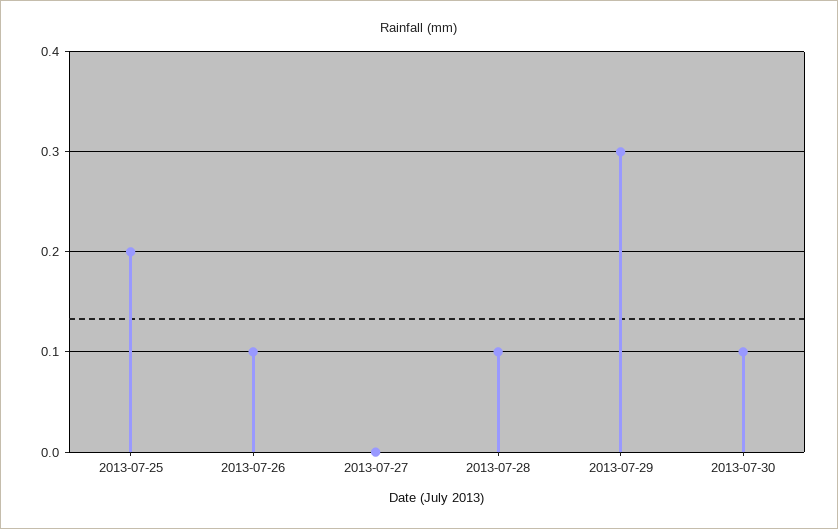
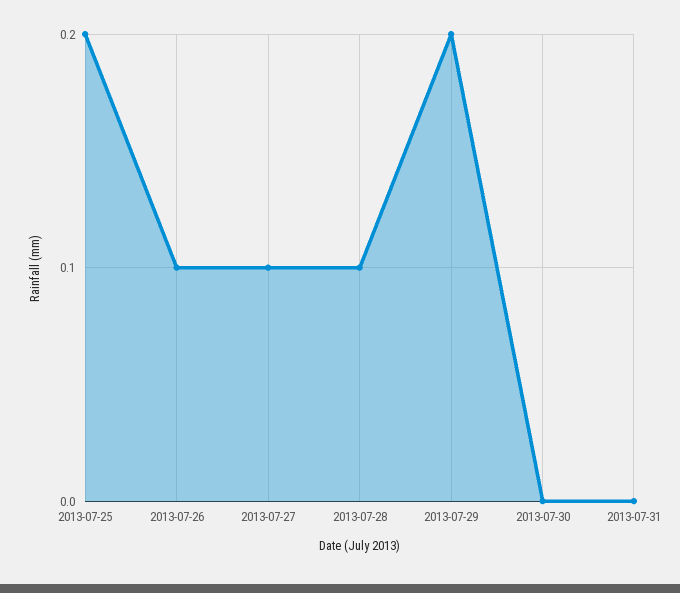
2013-07-27: 0 -> 0.1
2013-07-29: 0.3 -> 0.2
2013-07-30: 0.1 -> 0
2013-07-31: none -> 0

